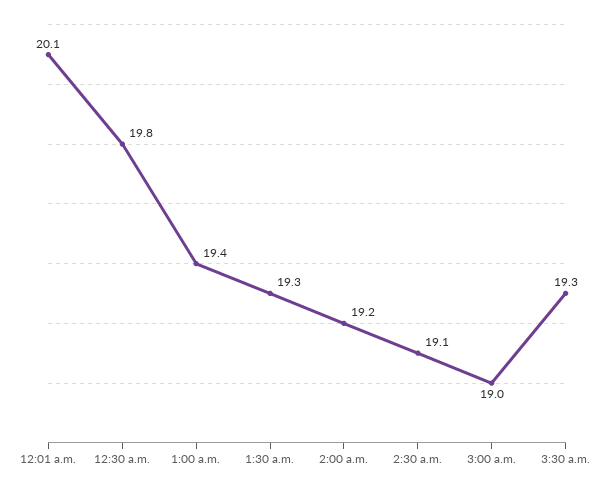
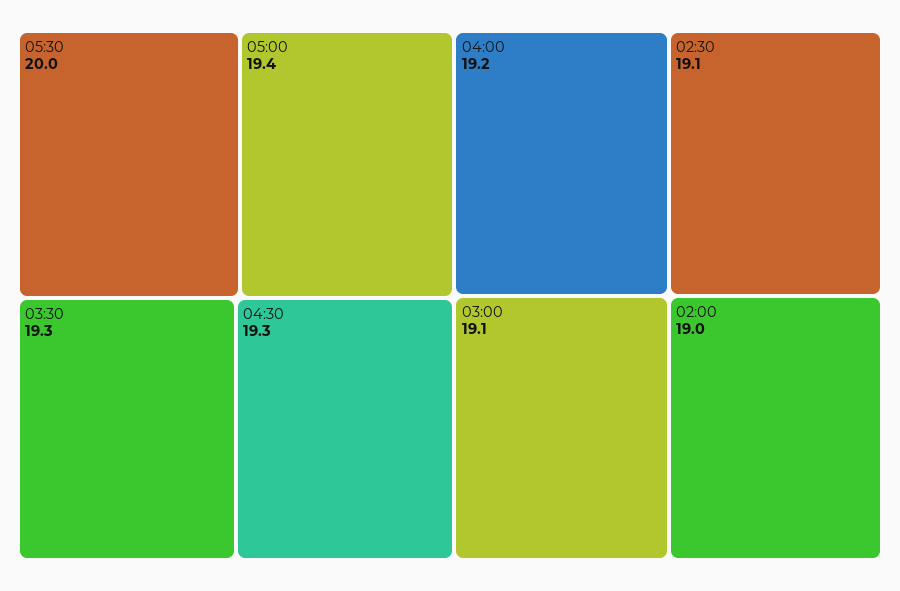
12:01 a.m.: 20.1 -> none
12:30 a.m.: 19.8 -> none
1:00 a.m.: 19.4 -> none
1:30 a.m.: 19.3 -> none
2:00 a.m.: 19.2 -> 19
3:00 a.m.: 19 -> 19.1
05:30: none -> 20
05:00: none -> 19.4
04:30: none -> 19.3
04:00: none -> 19.2

